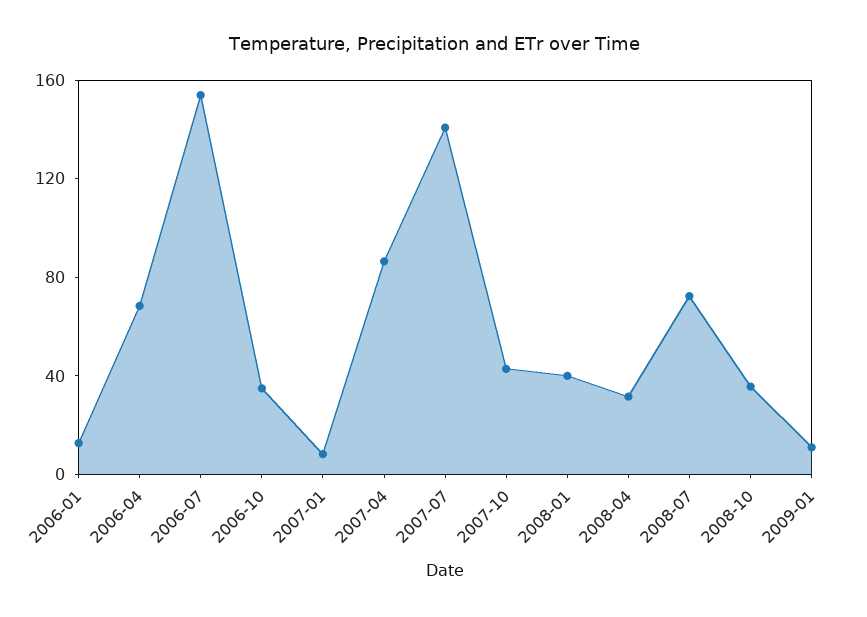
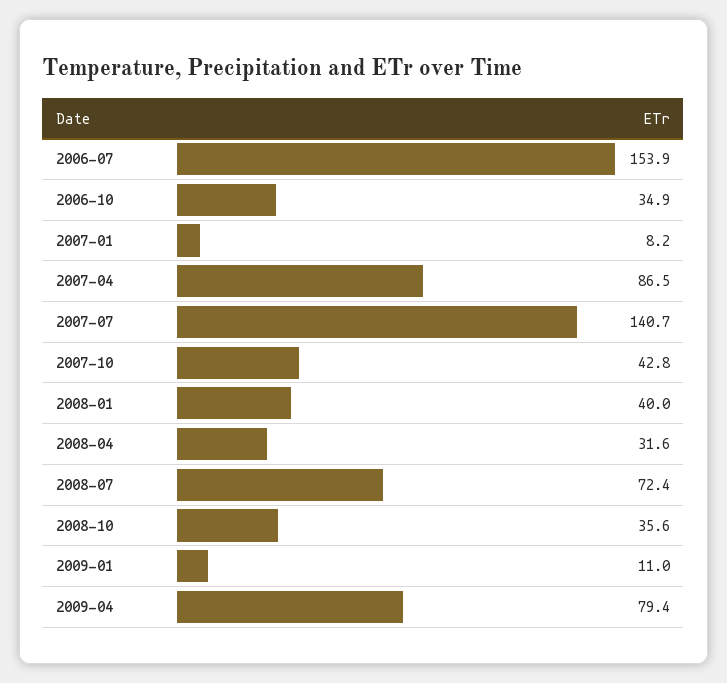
2006-01: 10 -> none
2006-04: 70 -> none
2009-04: none -> 79.4

